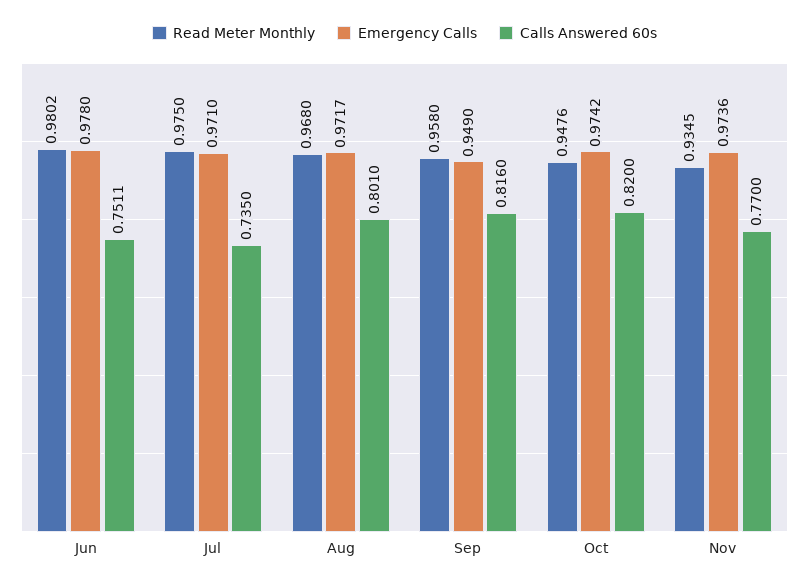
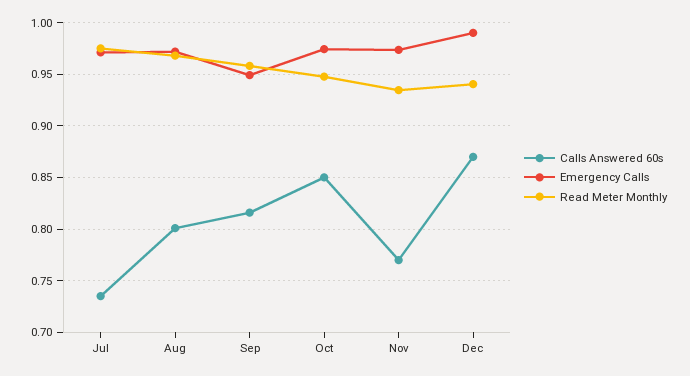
Read Meter Monthly, Jun: 0.9802 -> none
Emergency Calls, Jun: 0.978 -> none
Calls Answered 60s, Jun: 0.7511 -> none
Calls Answered 60s, Oct: 0.82 -> 0.85
Calls Answered 60s, Dec: none -> 0.87
Emergency Calls, Dec: none -> 0.99
Read Meter Monthly, Dec: none -> 0.94

